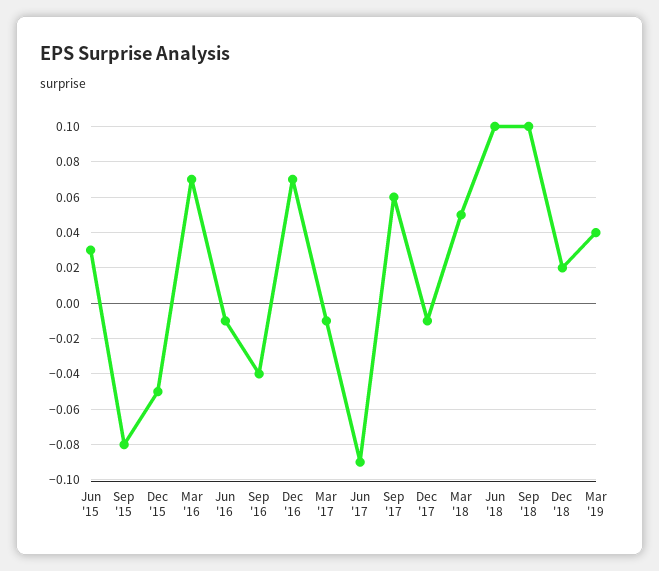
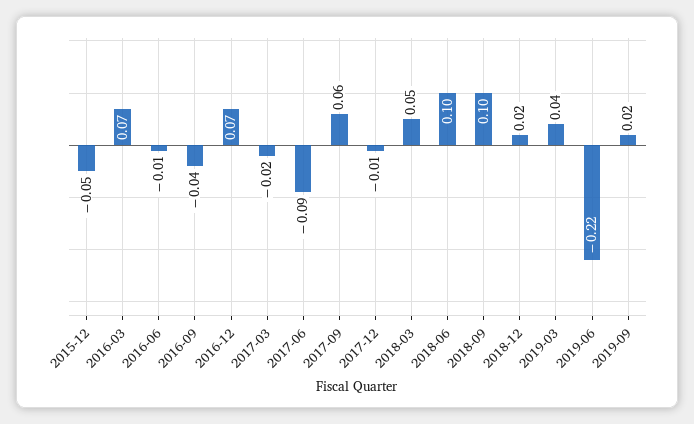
Jun '15: 0.03 -> none
Sep '15: -0.08 -> none
Mar '17: -0.01 -> -0.02
2019-06: none -> -0.22
2019-09: none -> 0.02

